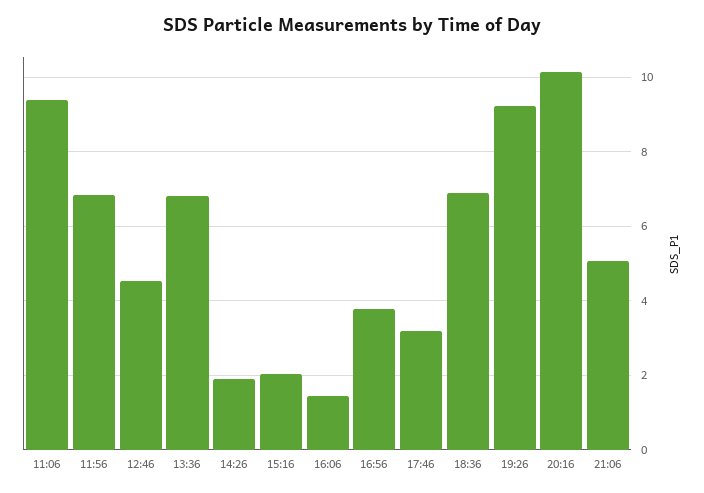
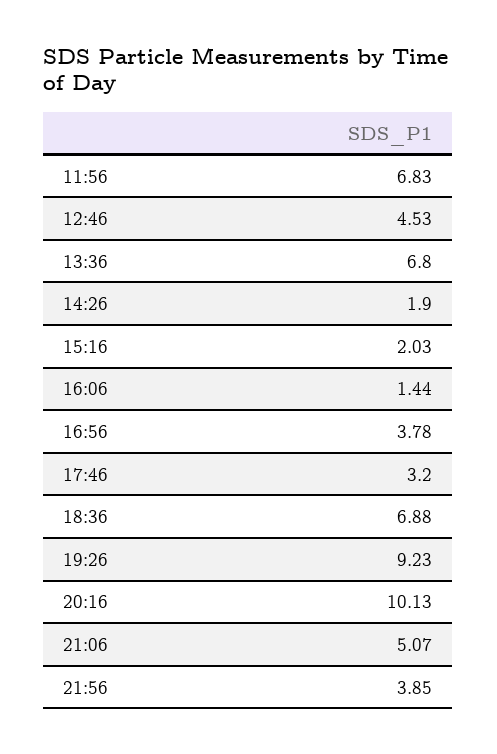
11:06: 9.4 -> none
21:56: none -> 3.85

